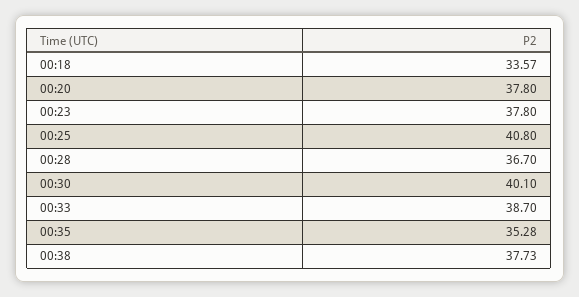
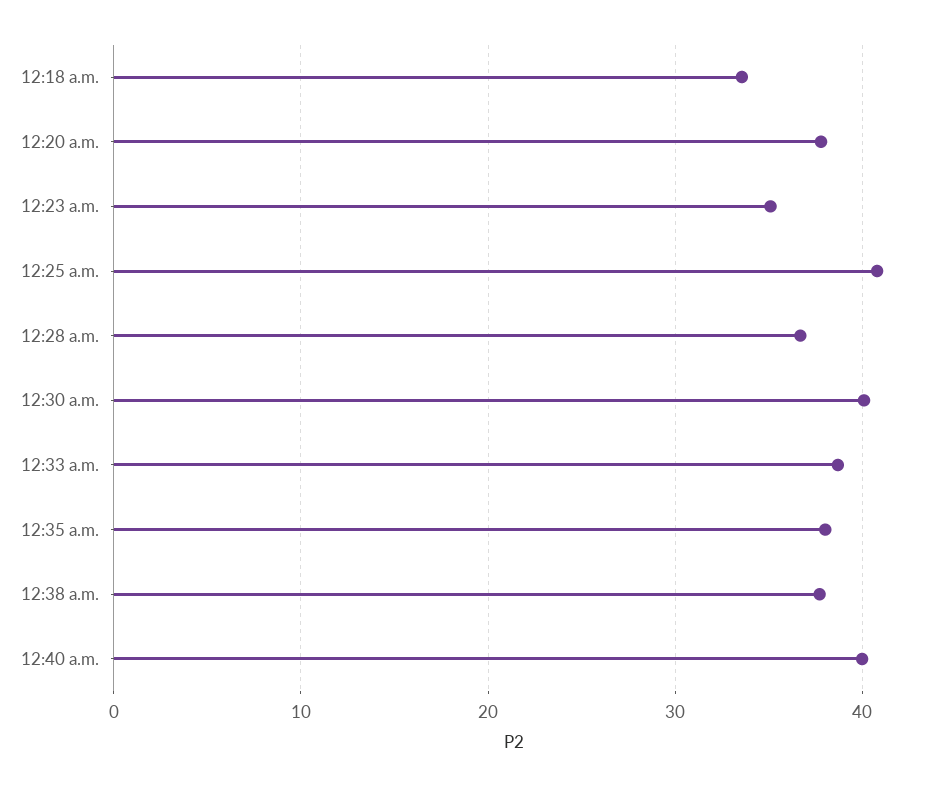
00:23: 37.8 -> 35
00:35: 35.28 -> 38
12:40 a.m.: none -> 40

